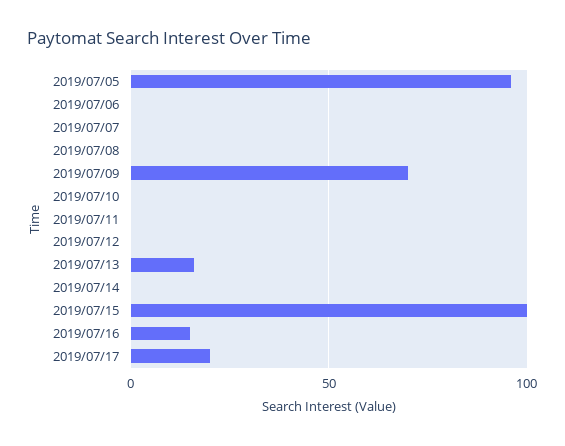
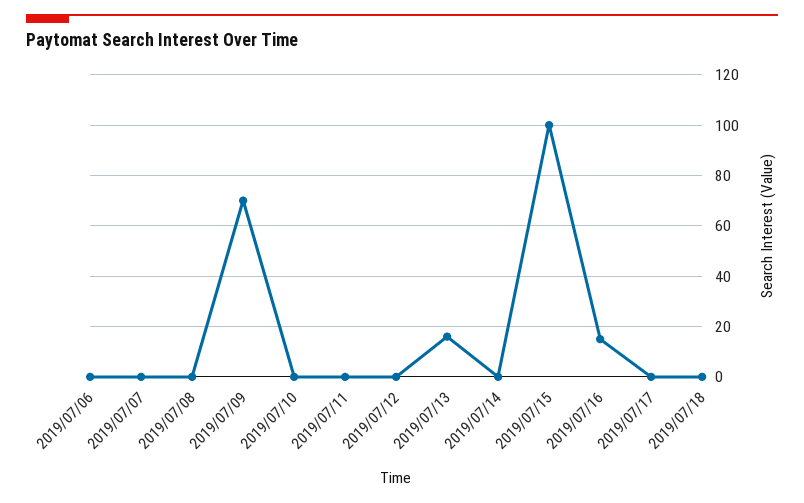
2019/07/05: 95 -> none
2019/07/17: 20 -> 0
2019/07/18: none -> 0

